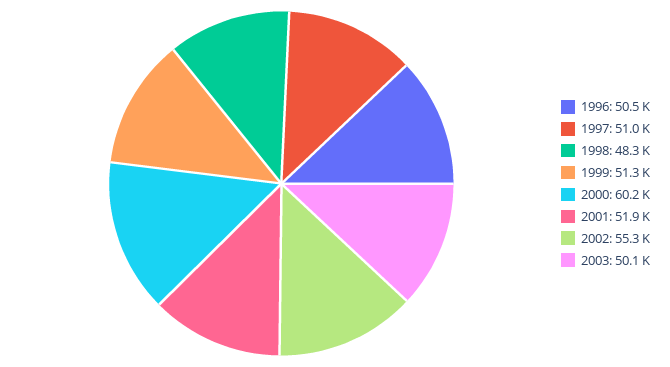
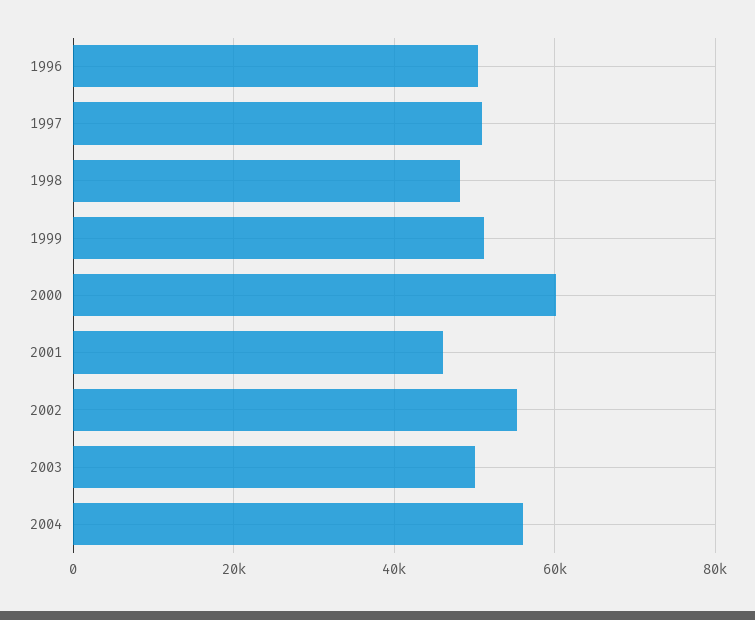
2001: 51900 -> 46000
2004: none -> 56000

